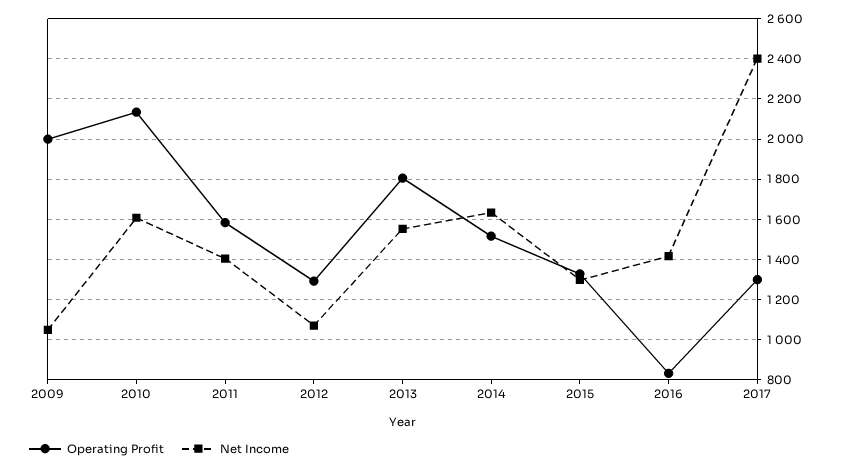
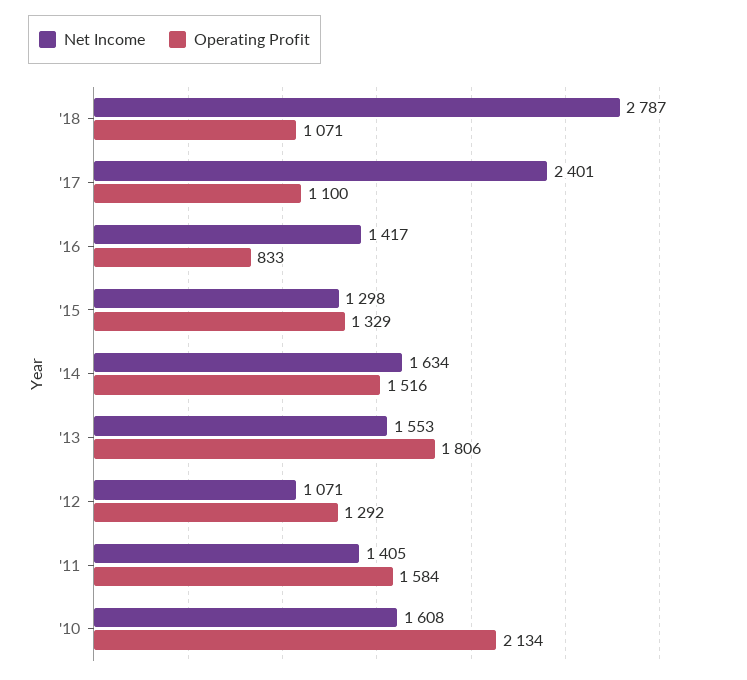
Operating Profit, 2009: 2000 -> none
Net Income, 2009: 1050 -> none
Operating Profit, 2017: 1300 -> 1100
Net Income, '18: none -> 2787
Operating Profit, '18: none -> 1071

